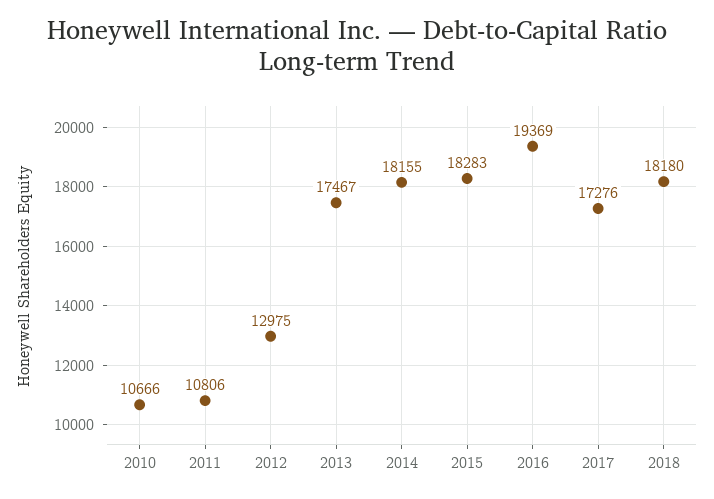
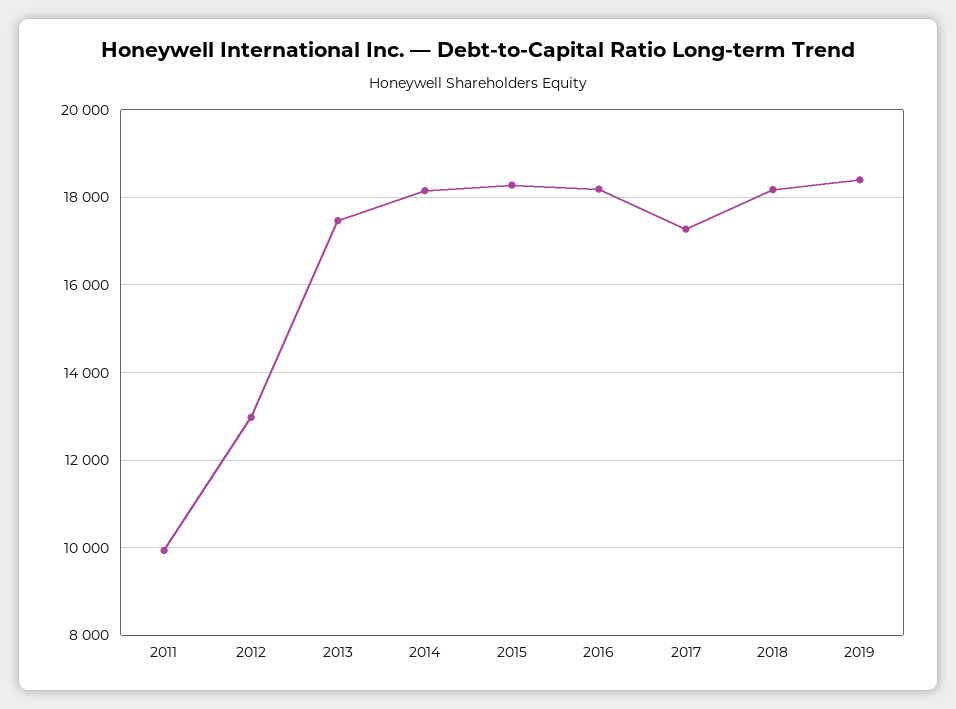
2010: 10666 -> none
2011: 10806 -> 10000
2016: 19369 -> 18200
2019: none -> 18400

